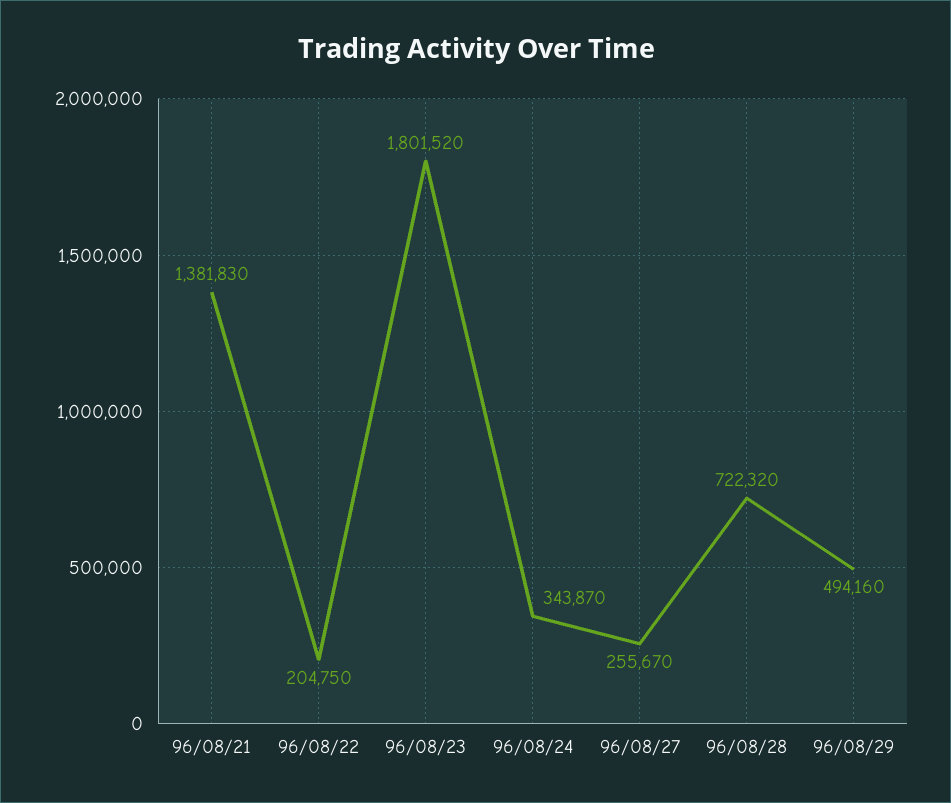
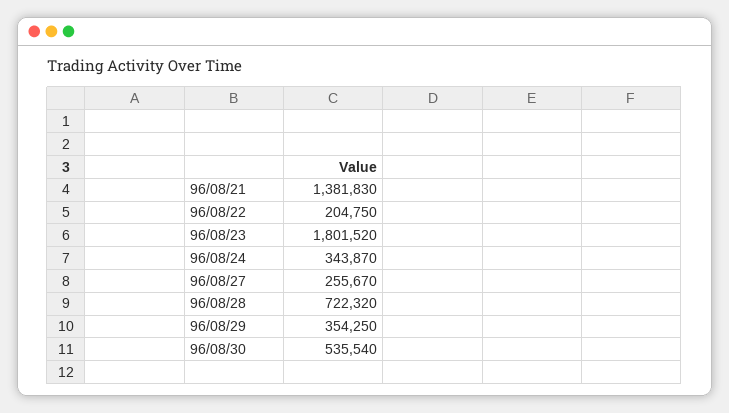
96/08/29: 494160 -> 354250
96/08/30: none -> 535540

